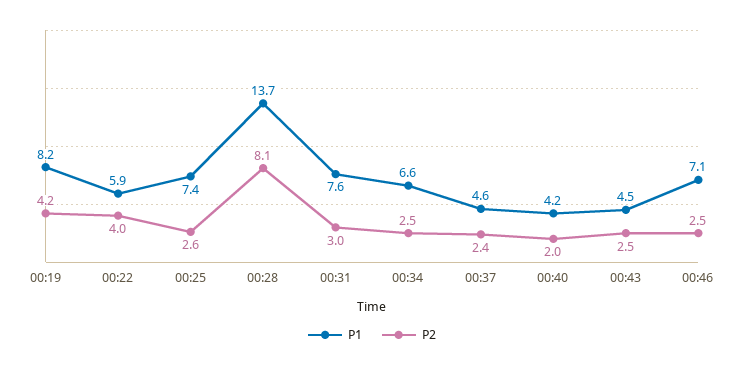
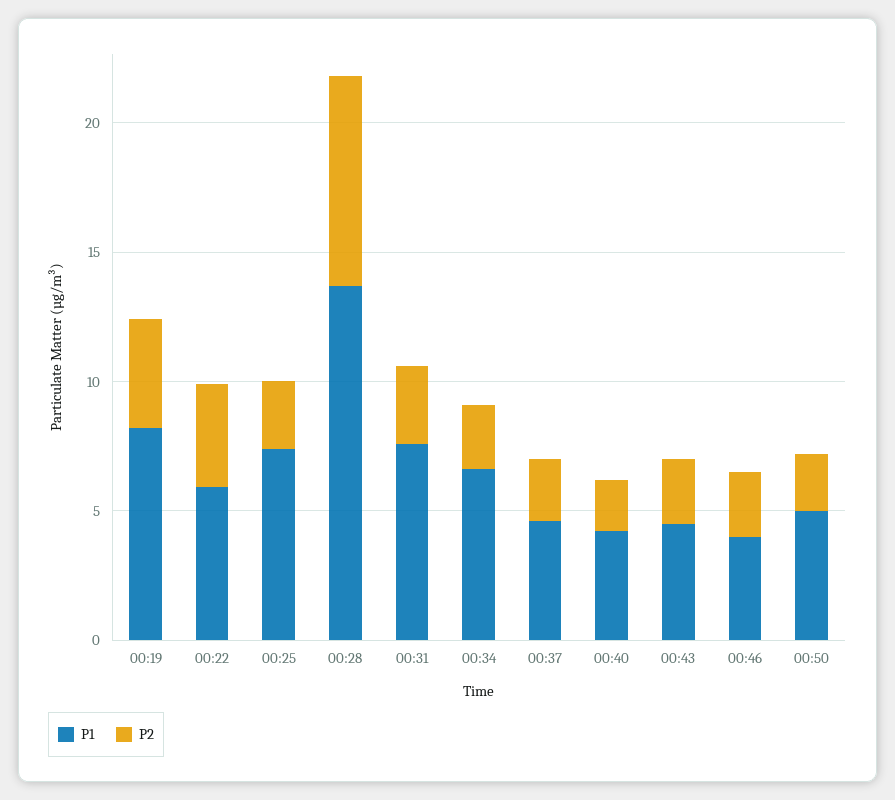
P1, 00:46: 7.1 -> 4
P1, 00:50: none -> 5
P2, 00:50: none -> 2

